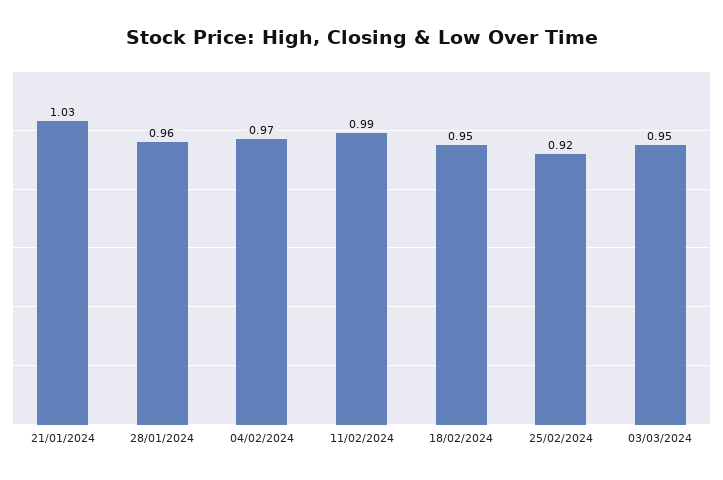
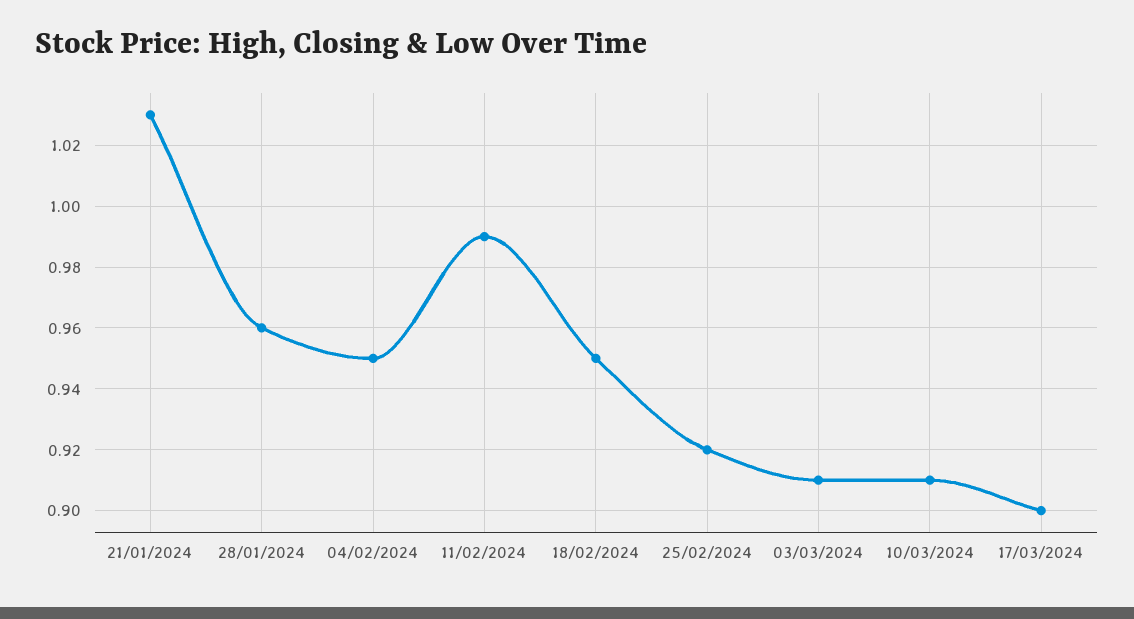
04/02/2024: 0.97 -> 0.95
03/03/2024: 0.95 -> 0.91
10/03/2024: none -> 0.91
17/03/2024: none -> 0.9

